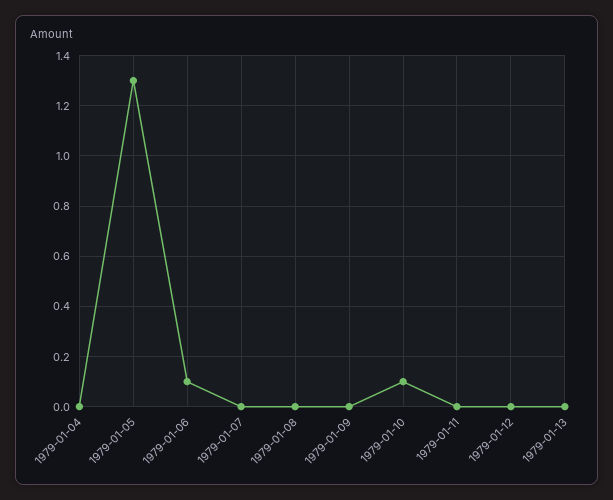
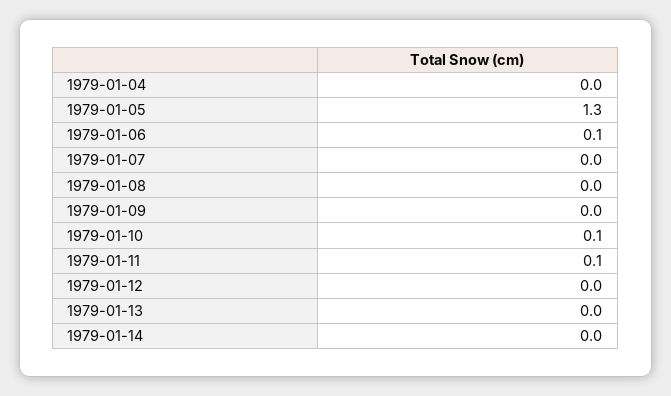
1979-01-11: 0 -> 0.1
1979-01-14: none -> 0

